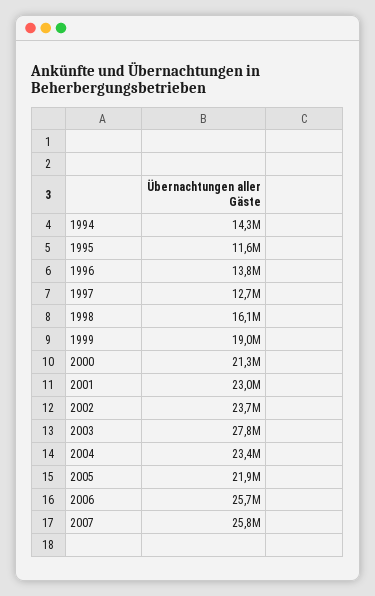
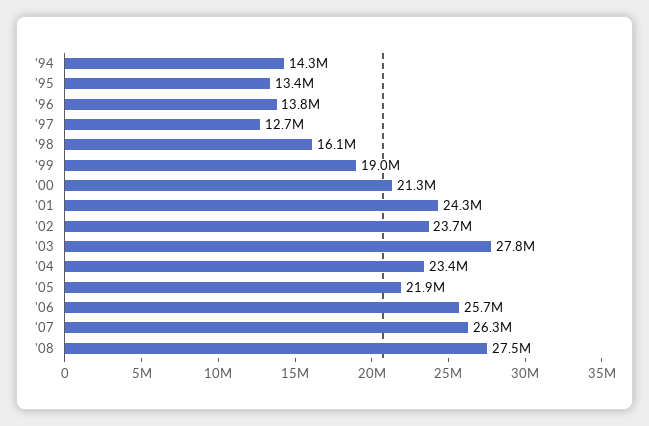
1995: 11600000 -> 13400000
2001: 23000000 -> 24300000
2007: 25800000 -> 26300000
'08: none -> 27500000

